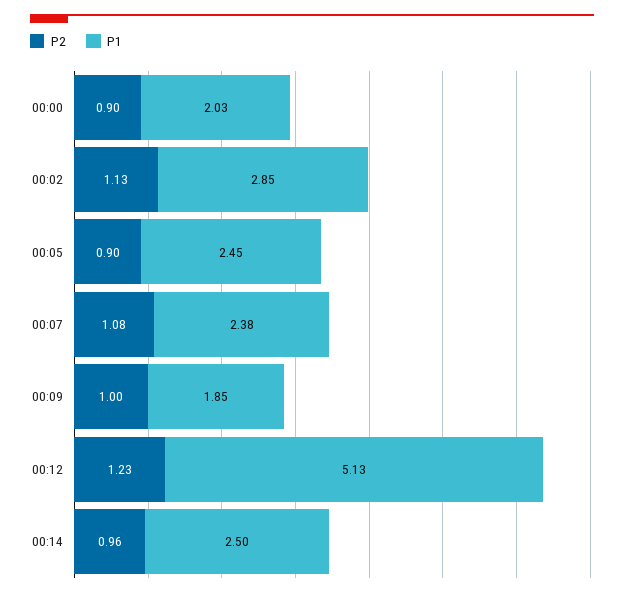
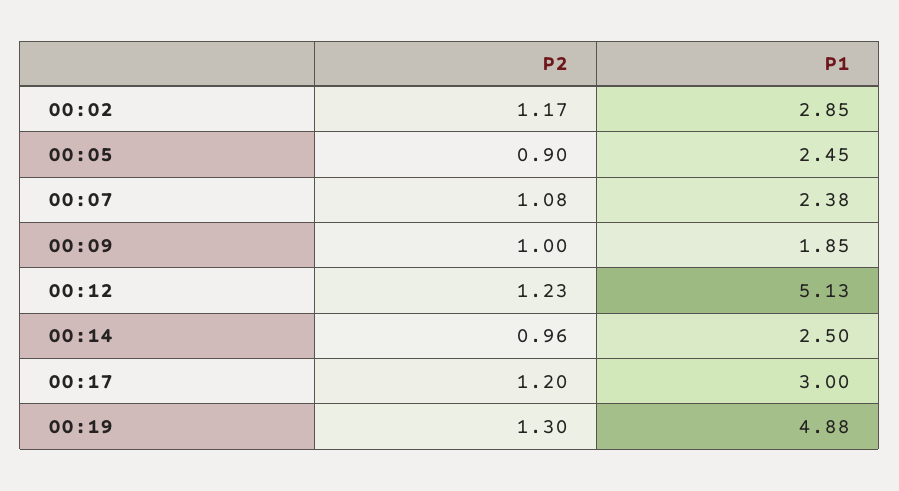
P2, 00:00: 0.9 -> none
P1, 00:00: 2.03 -> none
P2, 00:02: 1.13 -> 1.17
P2, 00:17: none -> 1.2
P1, 00:17: none -> 3
P2, 00:19: none -> 1.3
P1, 00:19: none -> 4.88

